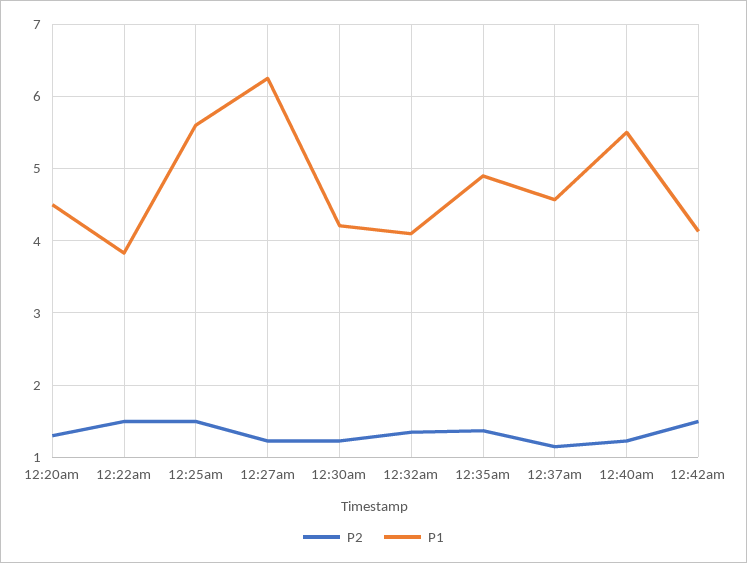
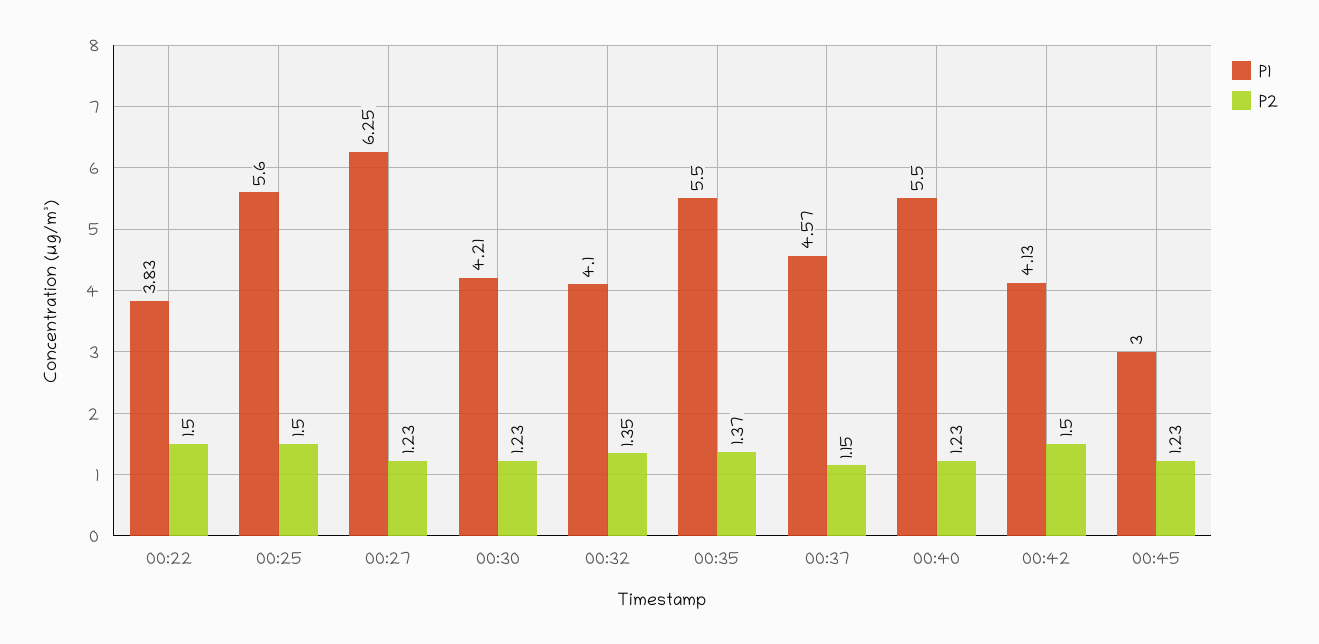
P2, 12:20am: 1.3 -> none
P1, 12:20am: 4.5 -> none
P1, 12:35am: 4.9 -> 5.5
P1, 00:45: none -> 3
P2, 00:45: none -> 1.23

